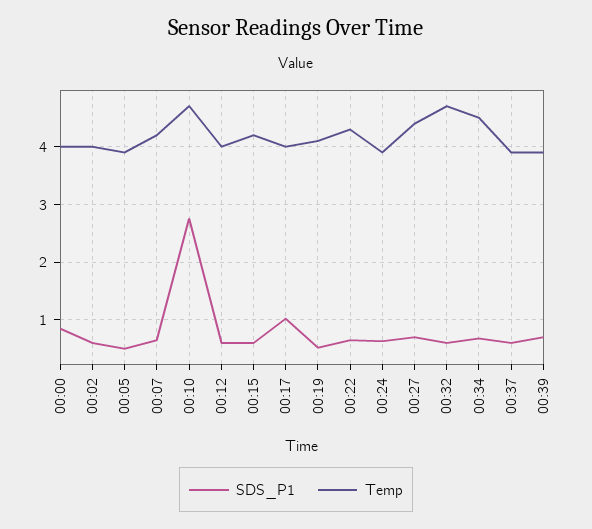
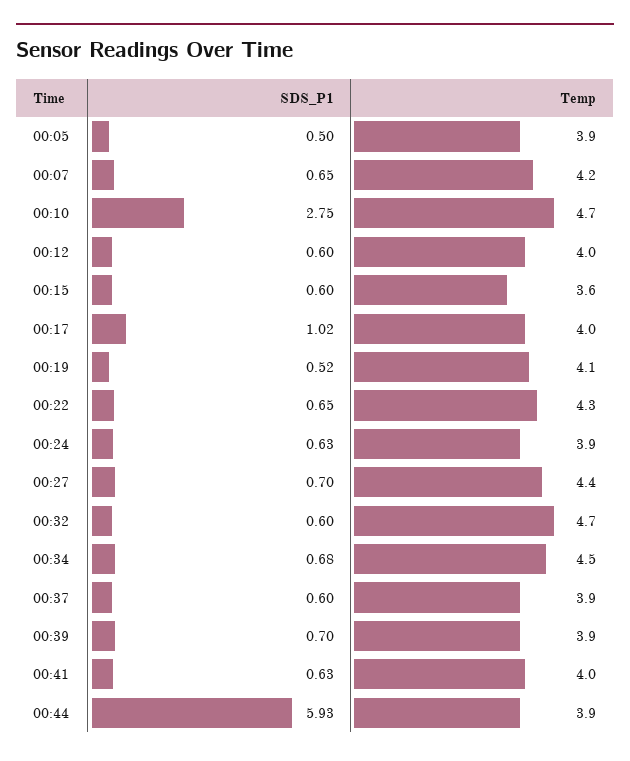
SDS_P1, 00:00: 0.8 -> none
Temp, 00:00: 4 -> none
SDS_P1, 00:02: 0.6 -> none
Temp, 00:02: 4 -> none
Temp, 00:15: 4.2 -> 3.6
SDS_P1, 00:41: none -> 0.63
Temp, 00:41: none -> 4
SDS_P1, 00:44: none -> 5.93
Temp, 00:44: none -> 3.9

